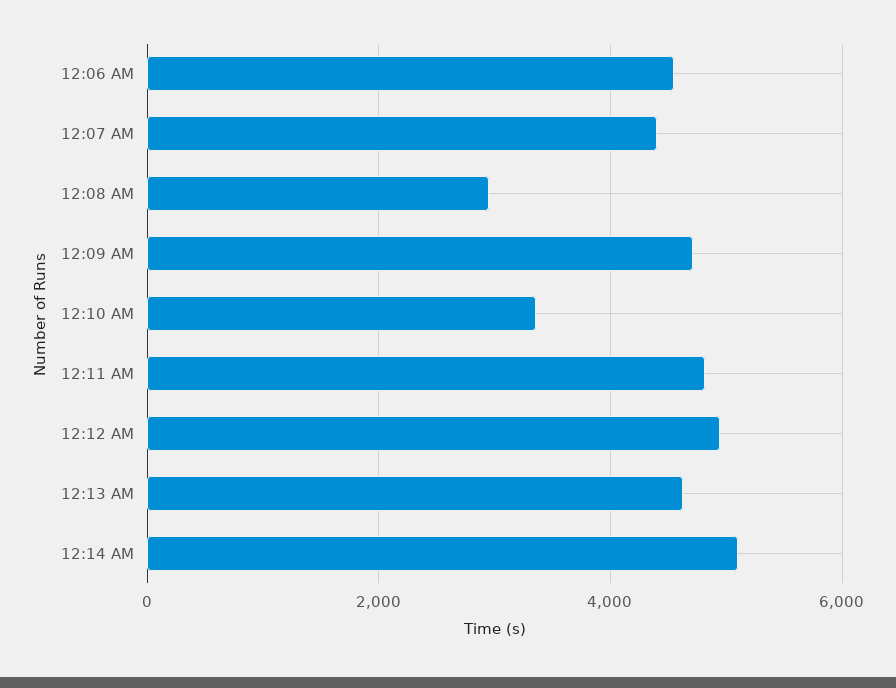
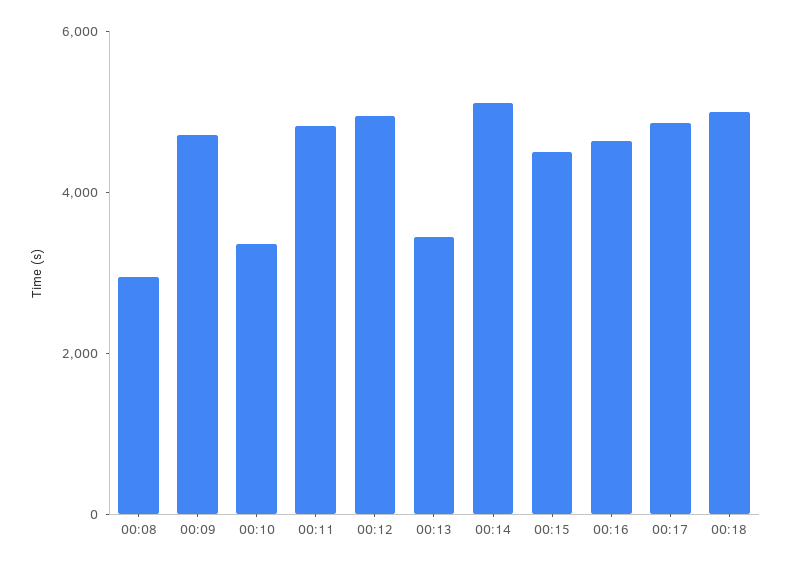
12:06 AM: 4600 -> none
12:07 AM: 4400 -> none
12:13 AM: 4600 -> 3500
00:15: none -> 4500
00:16: none -> 4500
00:17: none -> 5000
00:18: none -> 5000

